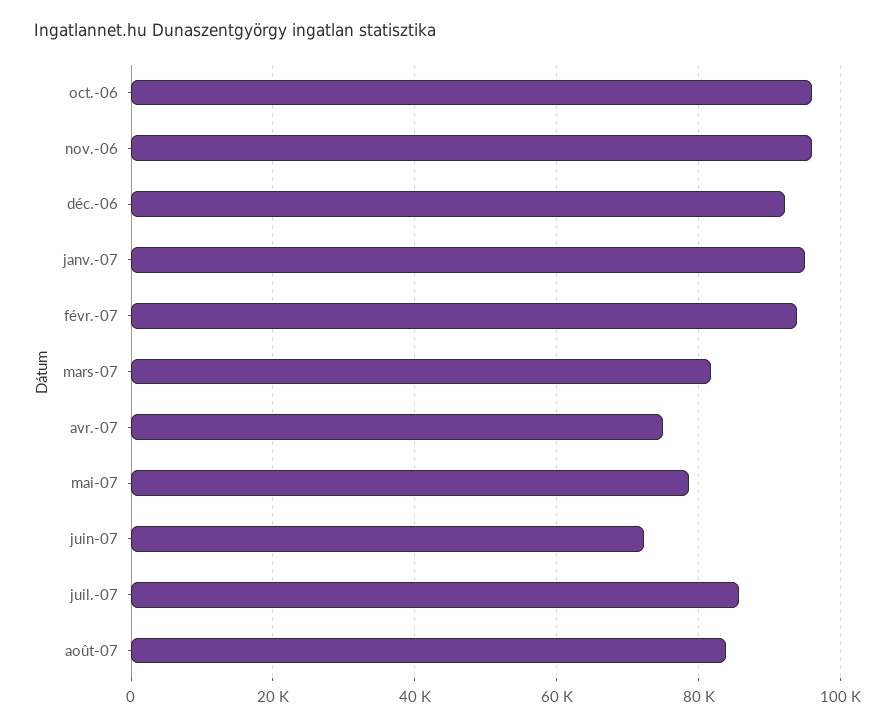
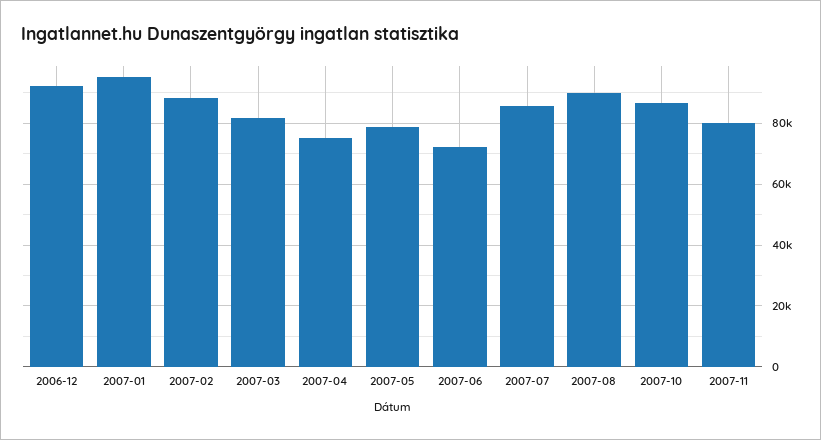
oct.-06: 96000 -> none
nov.-06: 96000 -> none
févr.-07: 94000 -> 88000
août-07: 84000 -> 90000
2007-10: none -> 86000
2007-11: none -> 80000

